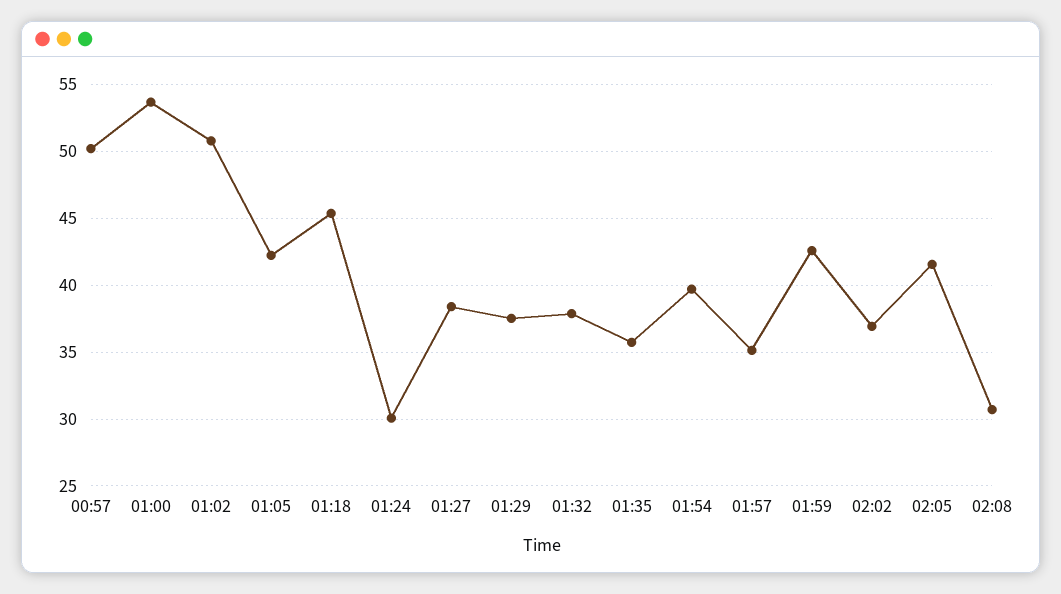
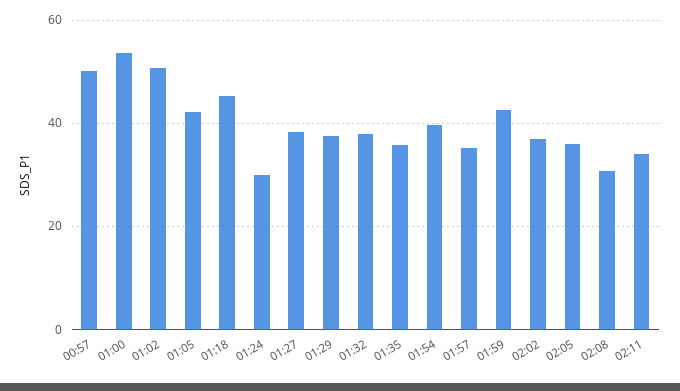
02:05: 41.5 -> 36
02:11: none -> 34

